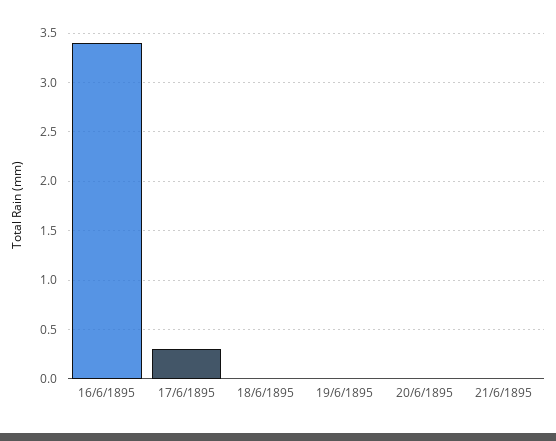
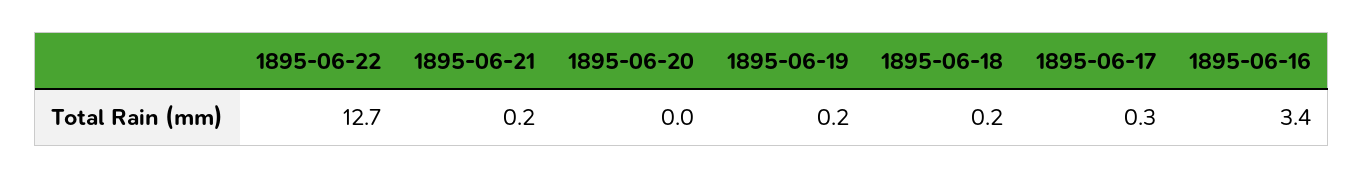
18/6/1895: 0 -> 0.2
19/6/1895: 0 -> 0.2
21/6/1895: 0 -> 0.2
1895-06-22: none -> 12.7

